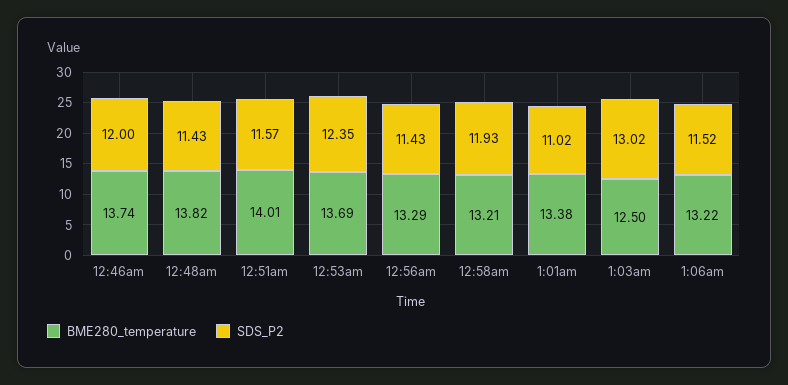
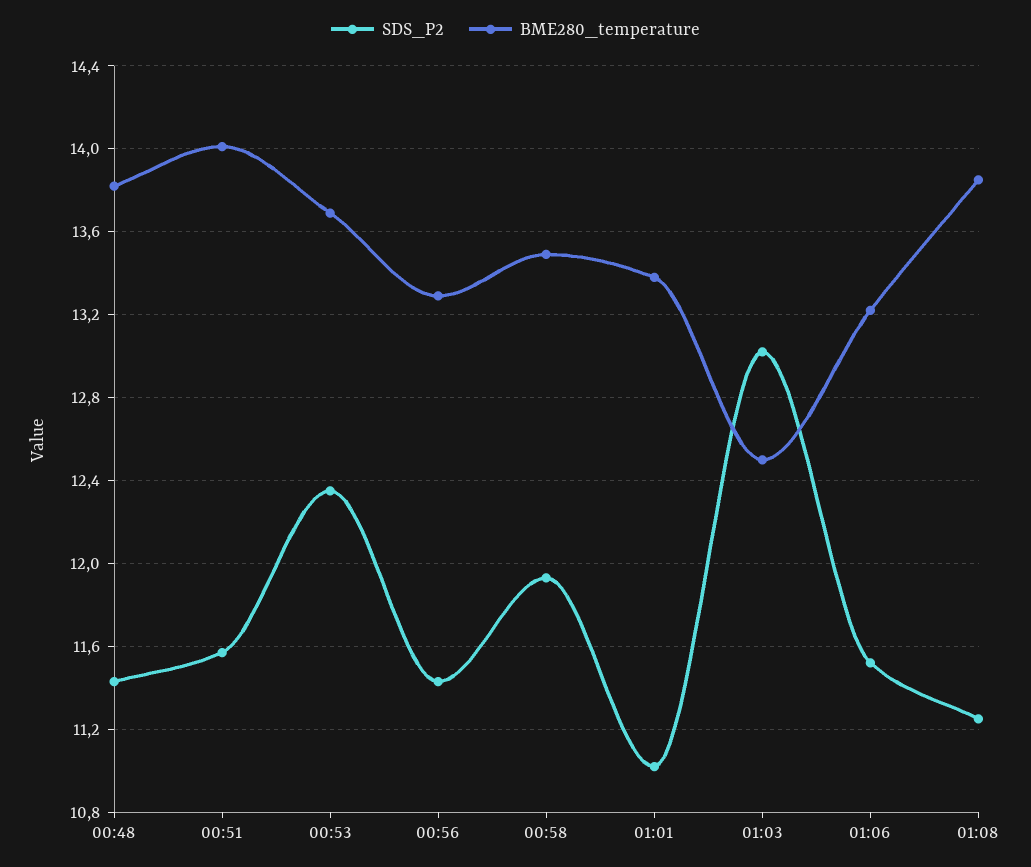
BME280_temperature, 12:46am: 13.74 -> none
SDS_P2, 12:46am: 12 -> none
BME280_temperature, 12:58am: 13.21 -> 13.5
SDS_P2, 01:08: none -> 11.25
BME280_temperature, 01:08: none -> 13.85

